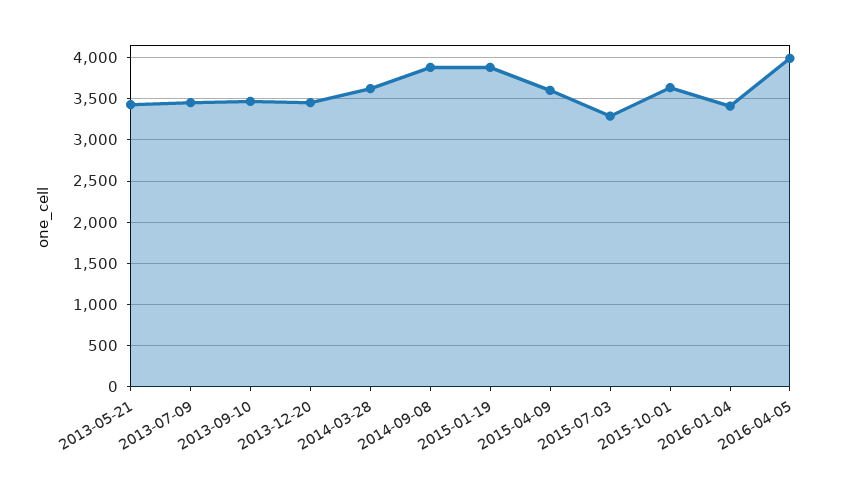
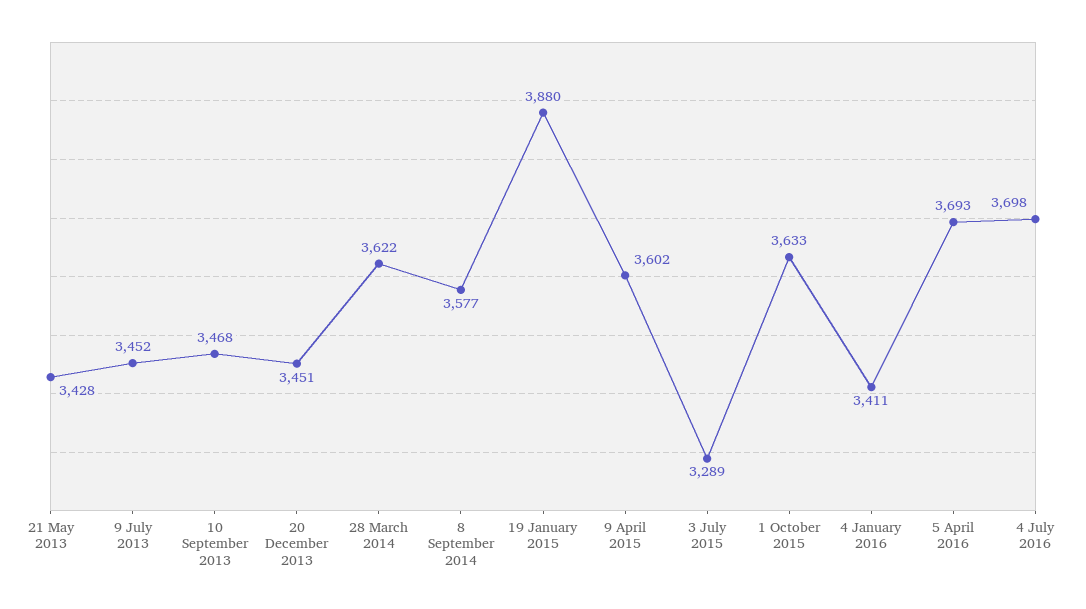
2014-09-08: 3900 -> 3577
2016-04-05: 4000 -> 3693
4 July 2016: none -> 3698

